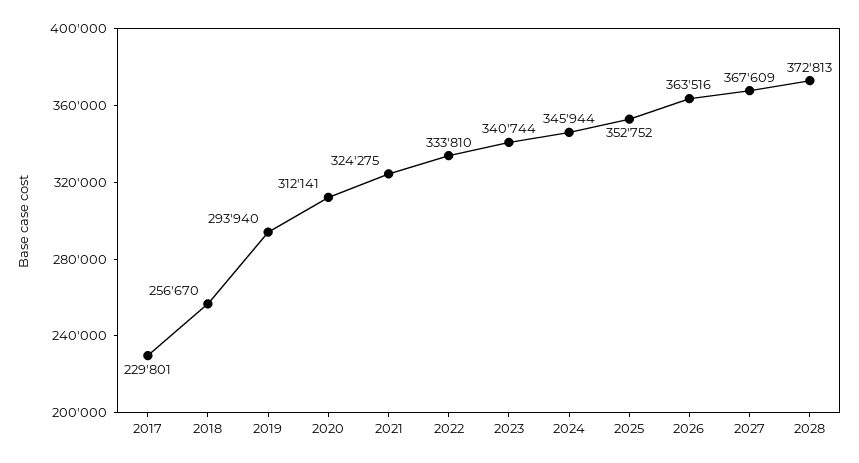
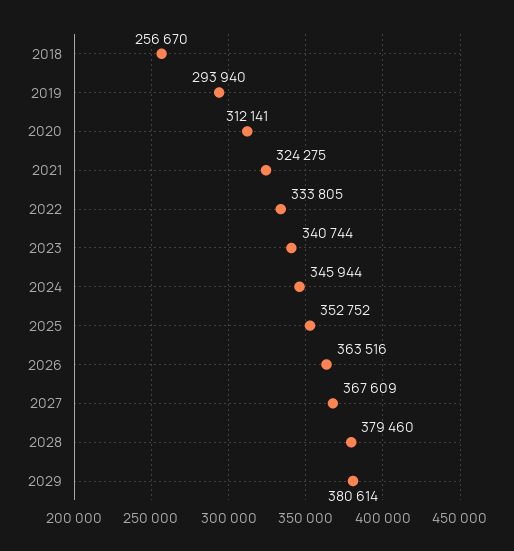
2017: 229801 -> none
2022: 333810 -> 333805
2028: 372813 -> 379460
2029: none -> 380614

